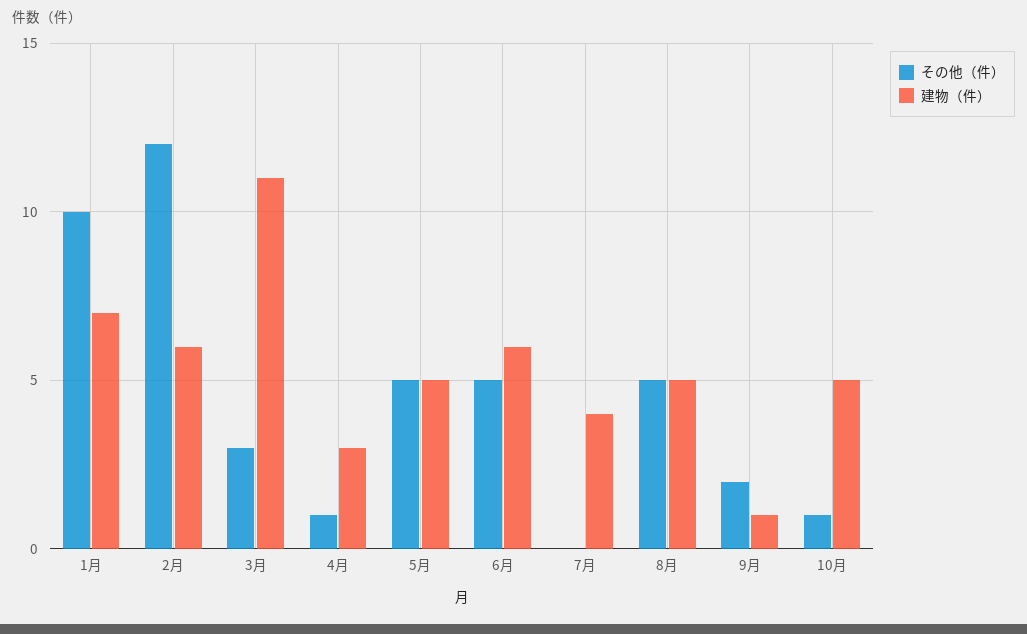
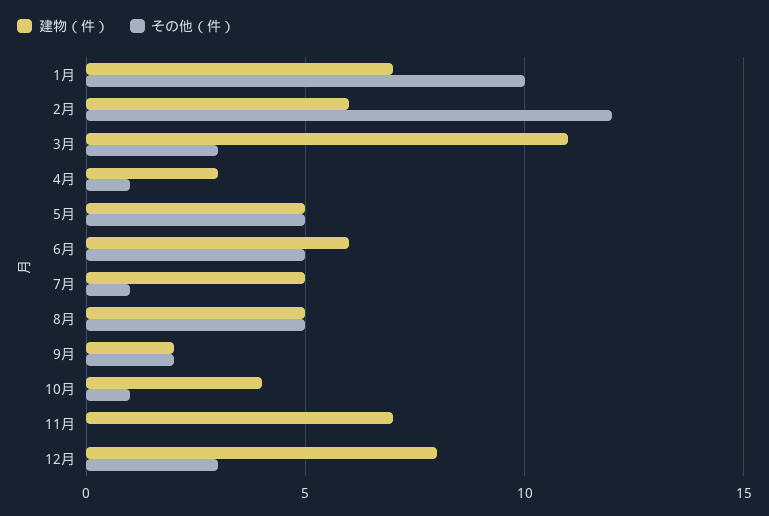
その他（件）, 7月: 0 -> 1
建物（件）, 7月: 4 -> 5
建物（件）, 9月: 1 -> 2
建物（件）, 10月: 5 -> 4
建物（件）, 11月: none -> 7
その他（件）, 11月: none -> 0
建物（件）, 12月: none -> 8
その他（件）, 12月: none -> 3

